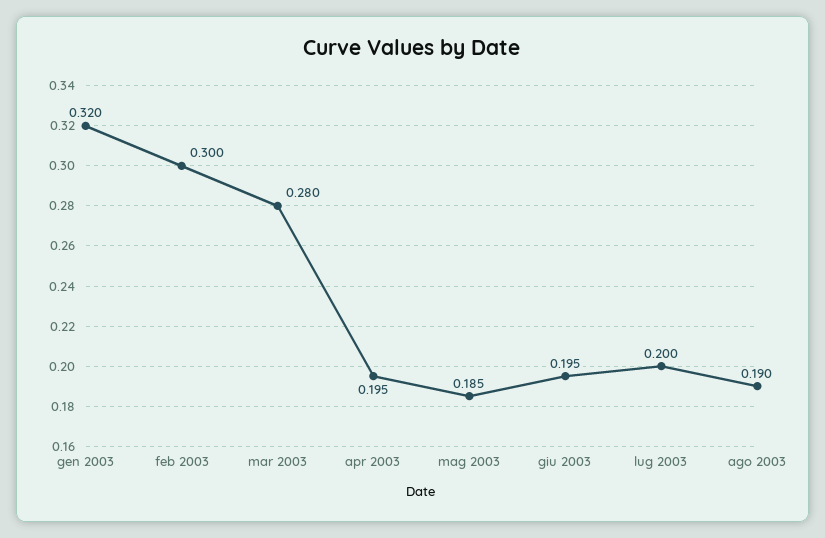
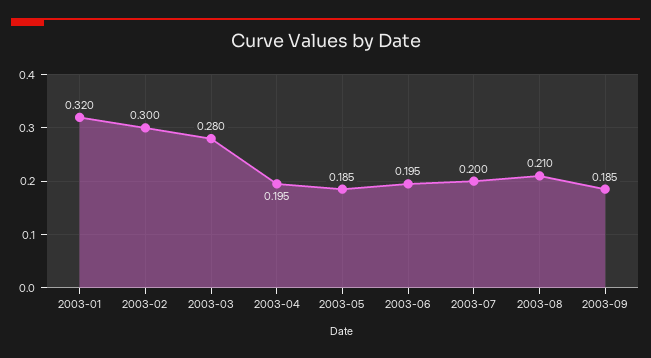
ago 2003: 0.19 -> 0.21
2003-09: none -> 0.185

